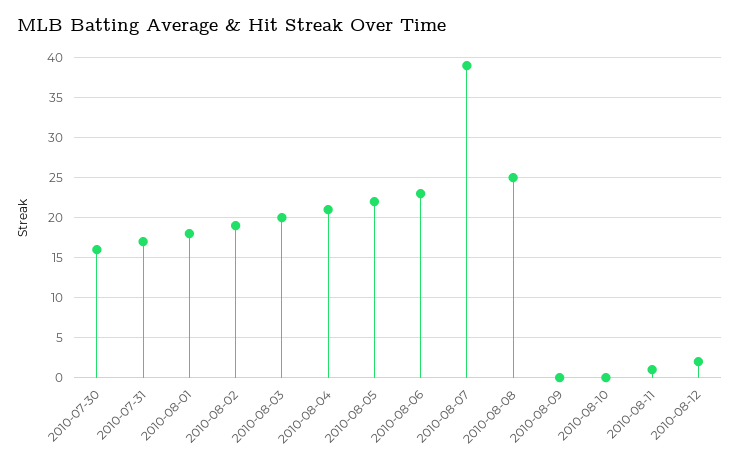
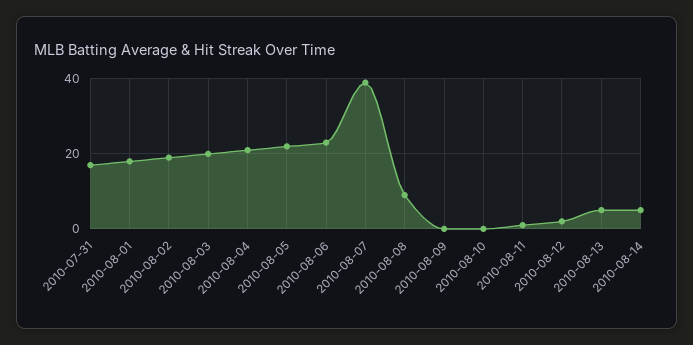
2010-07-30: 16 -> none
2010-08-08: 25 -> 10
2010-08-13: none -> 5
2010-08-14: none -> 5

